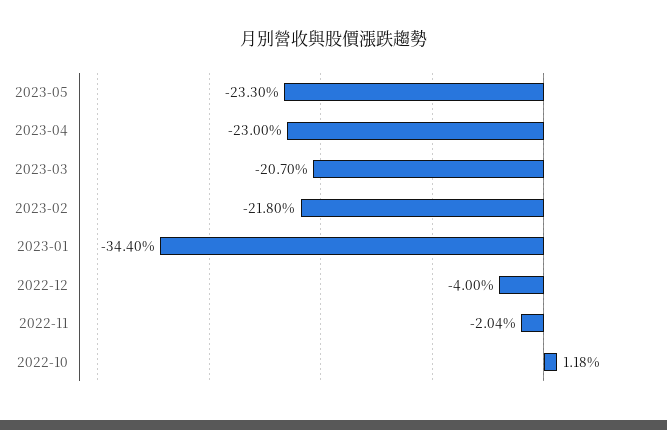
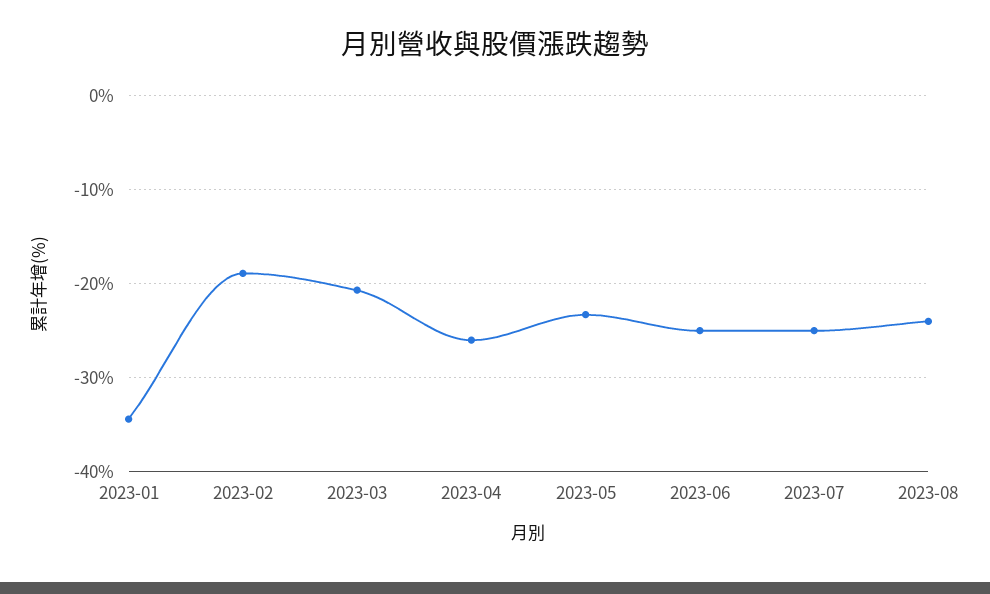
2023-04: -23 -> -26
2023-02: -21.8 -> -19
2022-12: -4 -> none
2022-11: -2.04 -> none
2022-10: 1.18 -> none
2023-06: none -> -25
2023-07: none -> -25
2023-08: none -> -24

